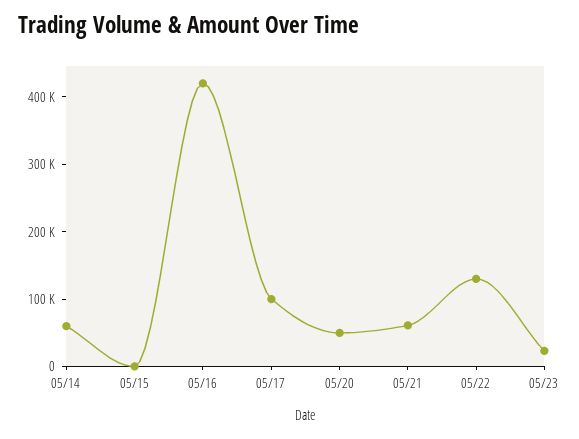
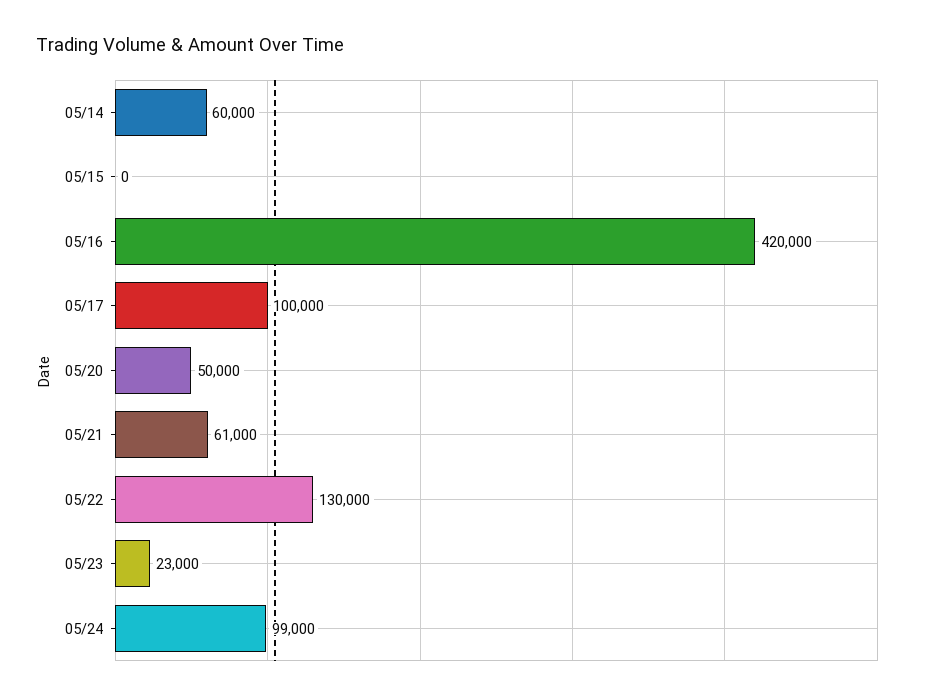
05/24: none -> 99000

